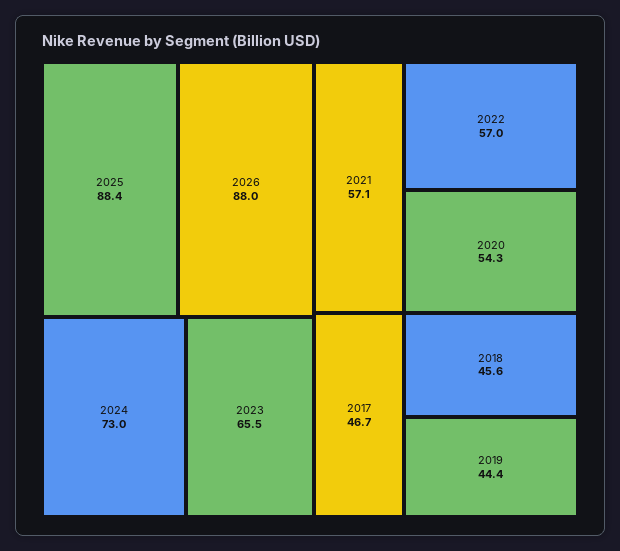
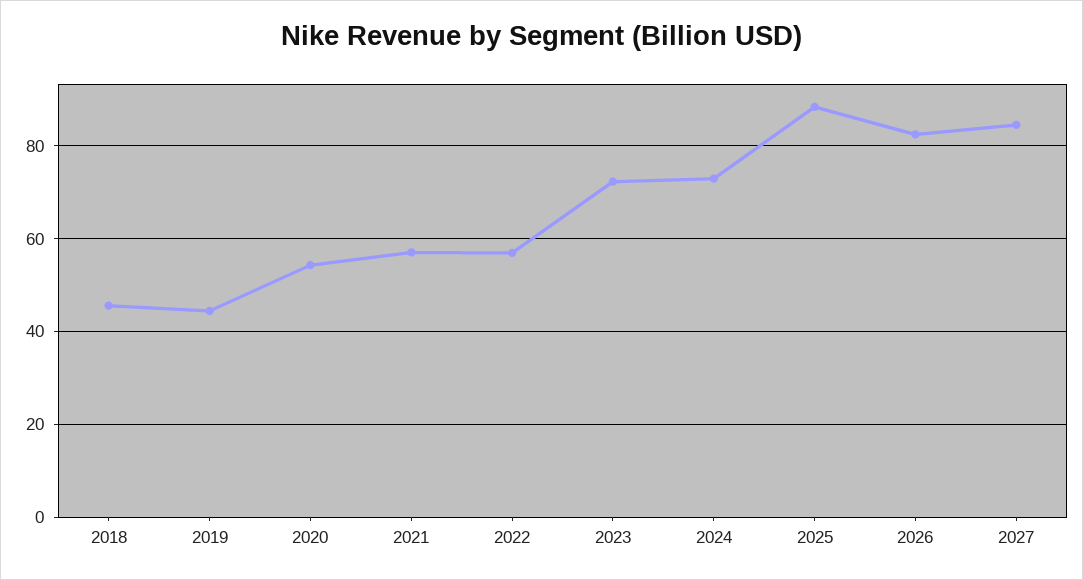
2026: 88 -> 82
2023: 65.5 -> 72
2017: 46.7 -> none
2027: none -> 84

